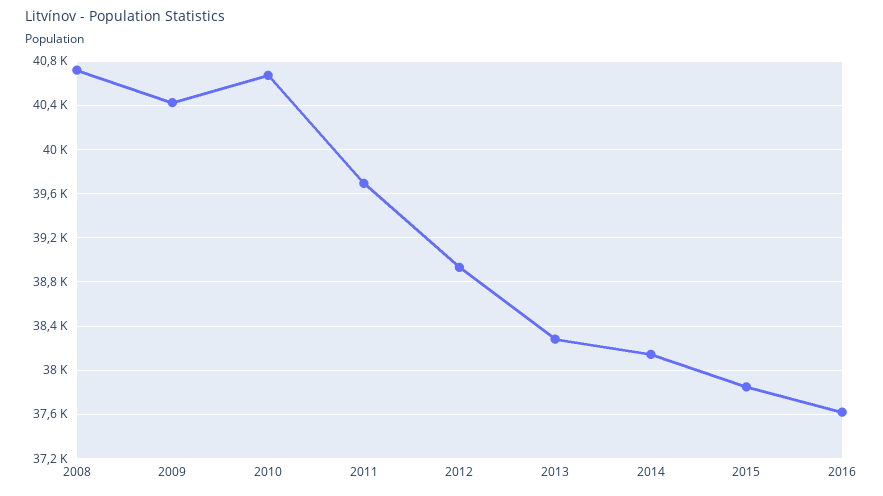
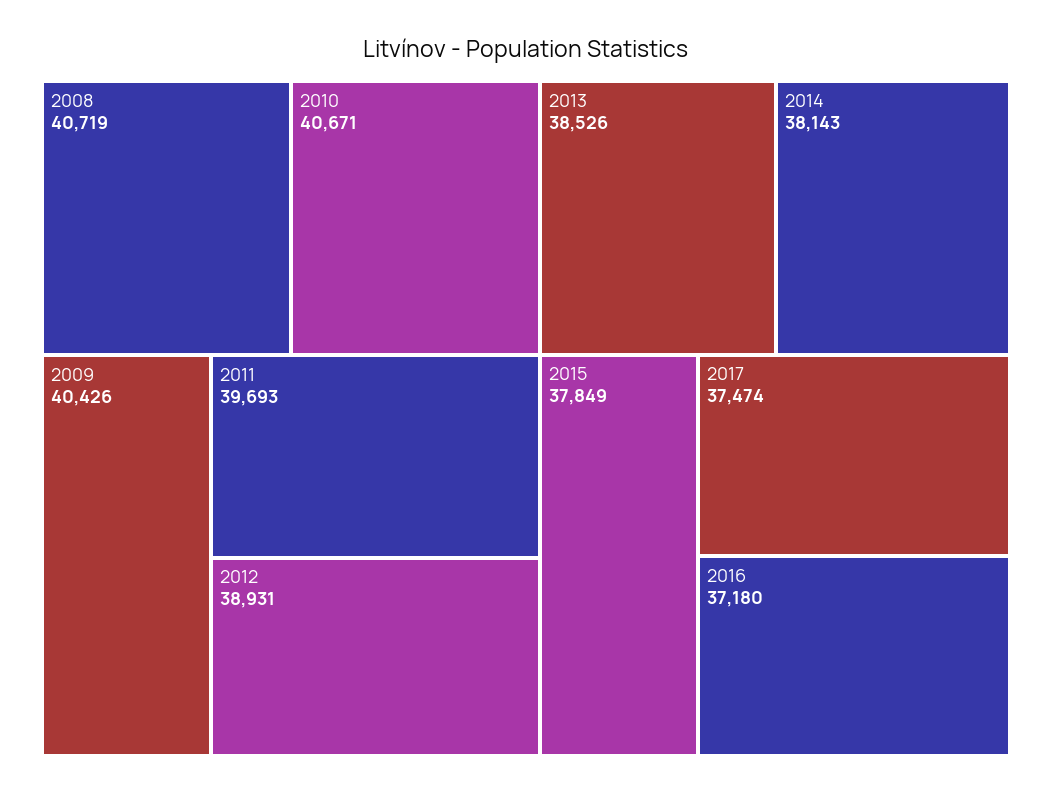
2013: 38300 -> 38526
2016: 37600 -> 37180
2017: none -> 37474

